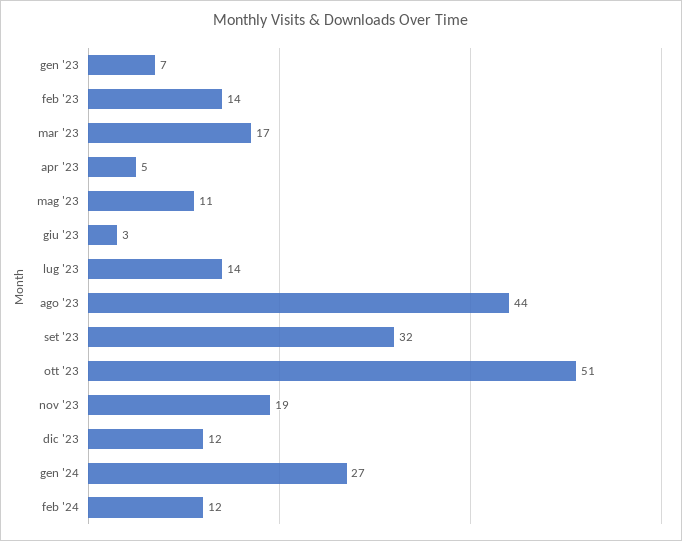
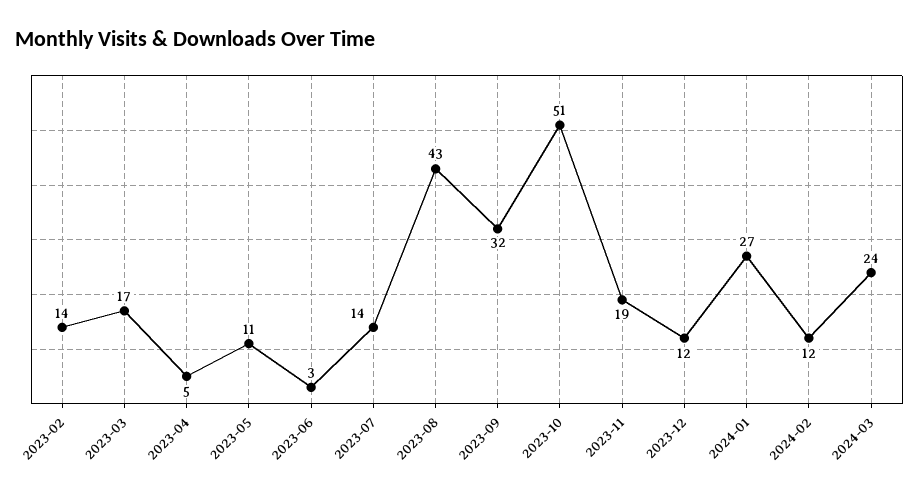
gen '23: 7 -> none
ago '23: 44 -> 43
2024-03: none -> 24

